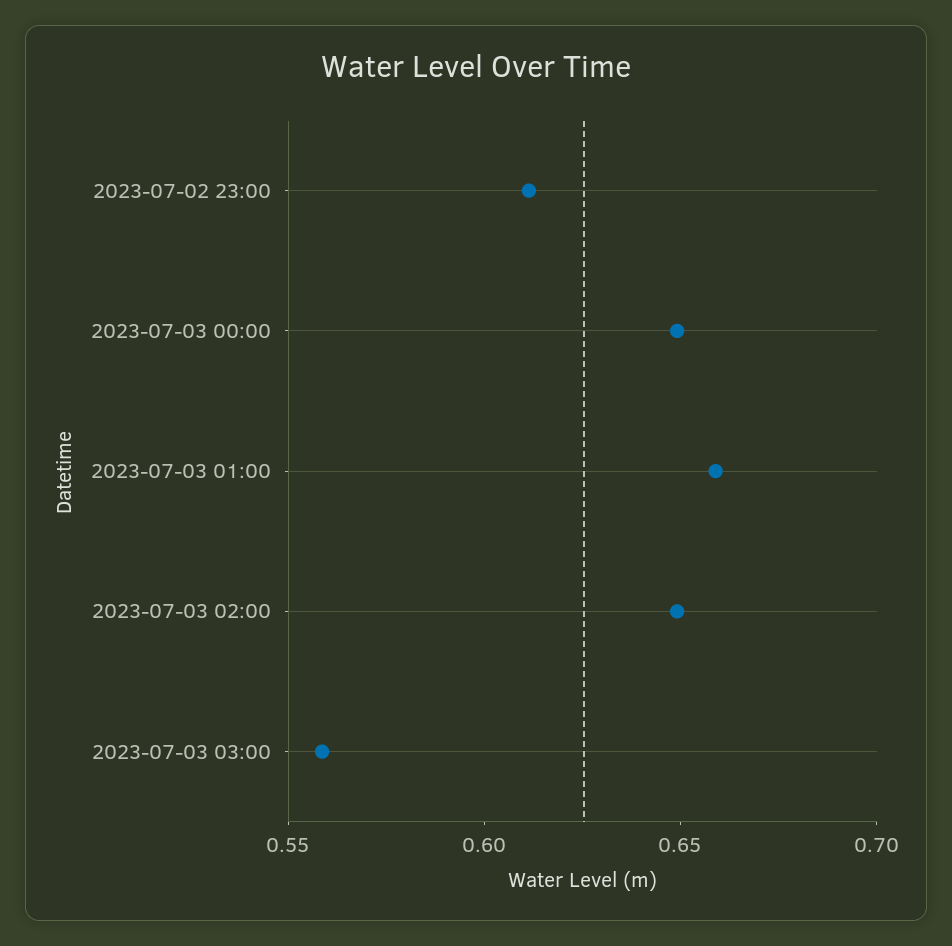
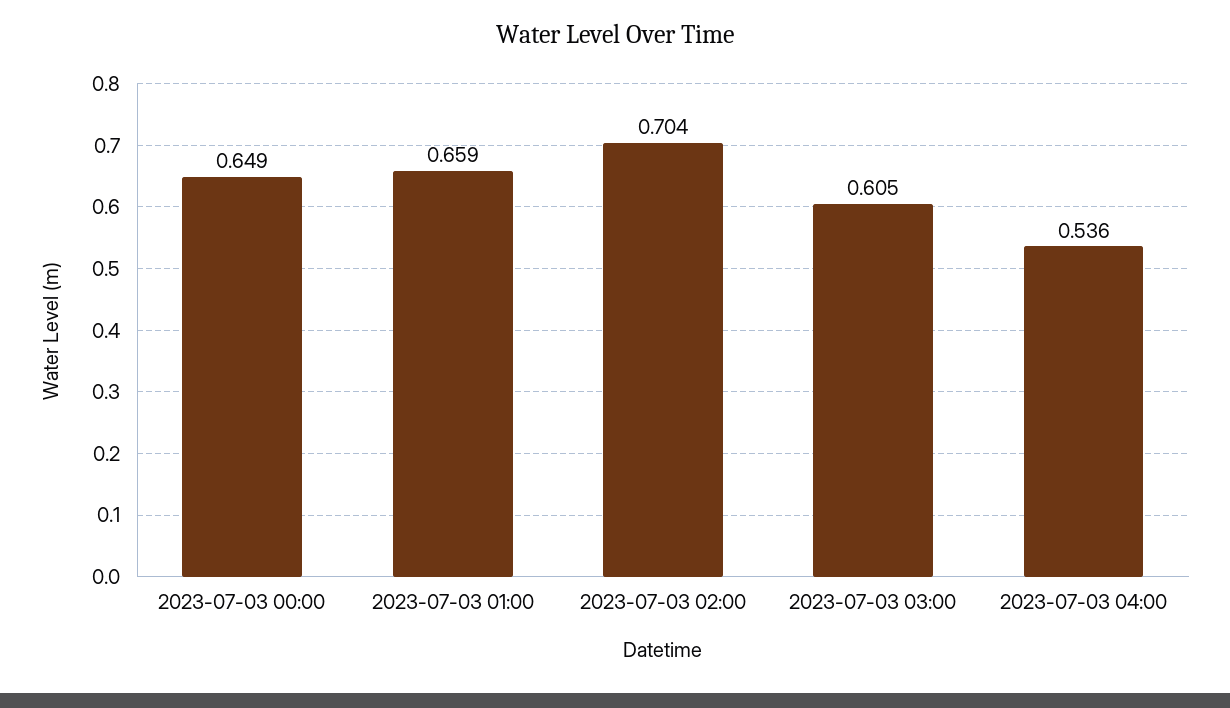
2023-07-02 23:00: 0.61 -> none
2023-07-03 02:00: 0.65 -> 0.704
2023-07-03 03:00: 0.56 -> 0.605
2023-07-03 04:00: none -> 0.536

